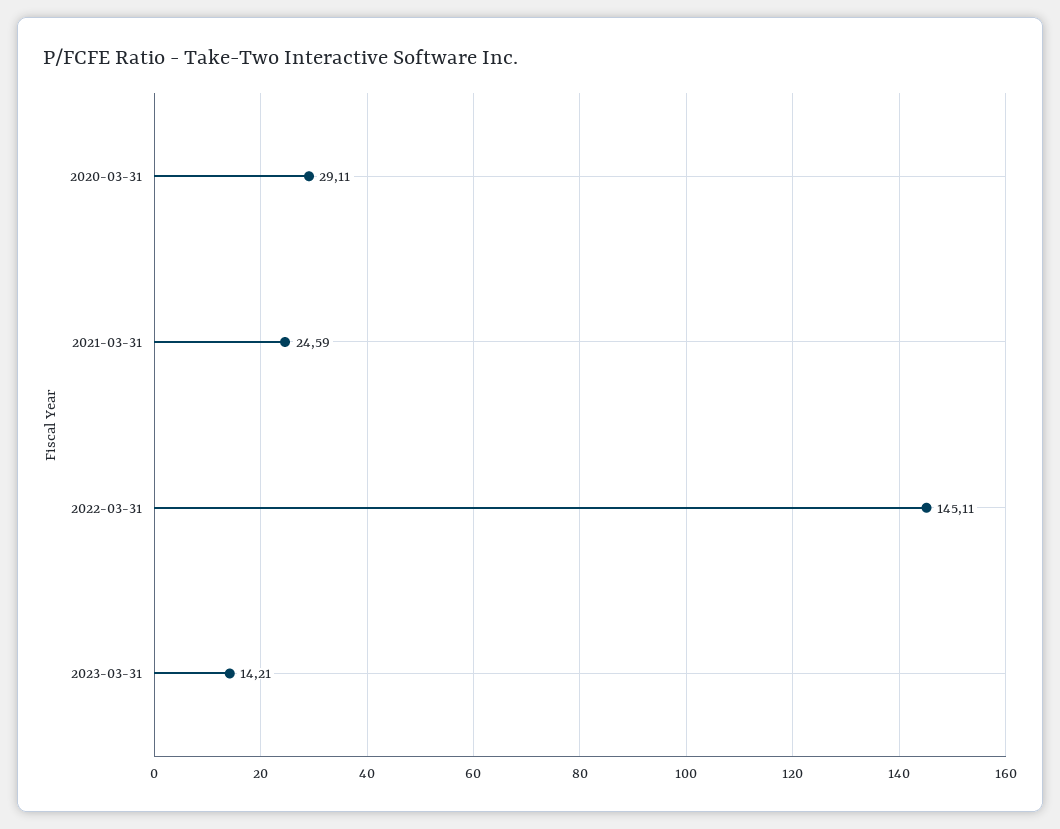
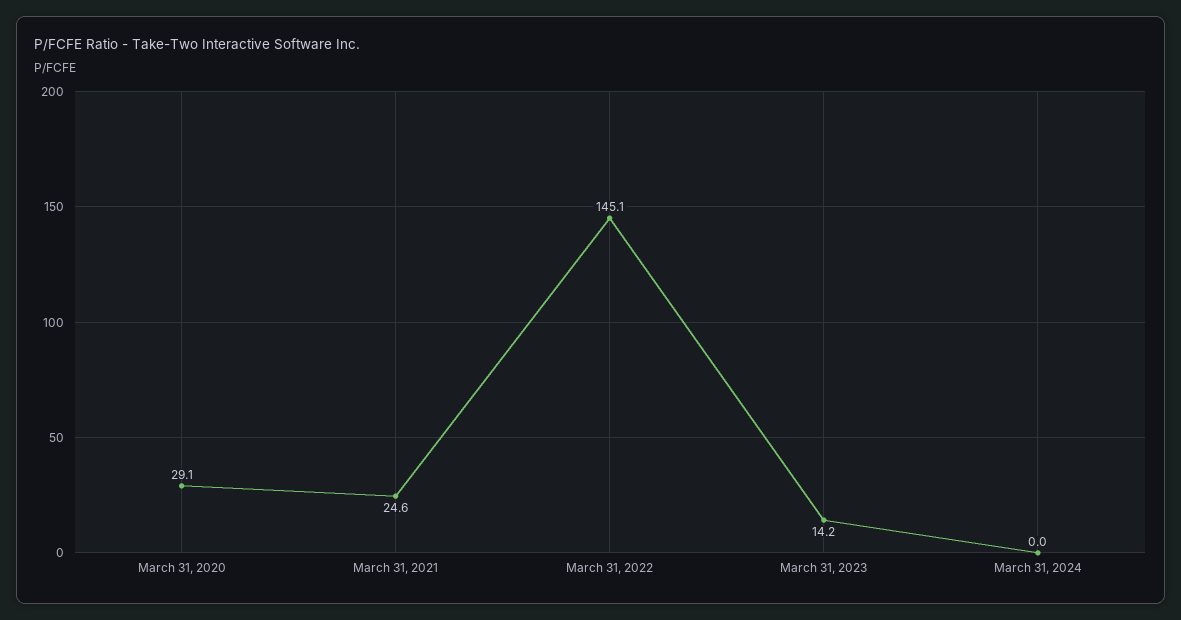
March 31, 2024: none -> 0

